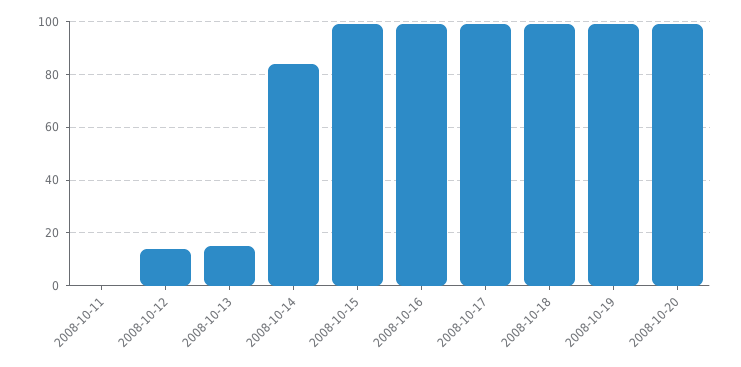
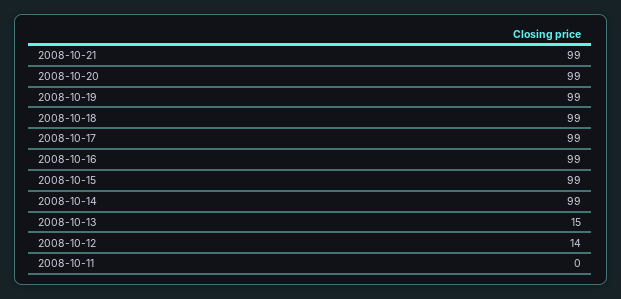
2008-10-14: 85 -> 99
2008-10-21: none -> 99

